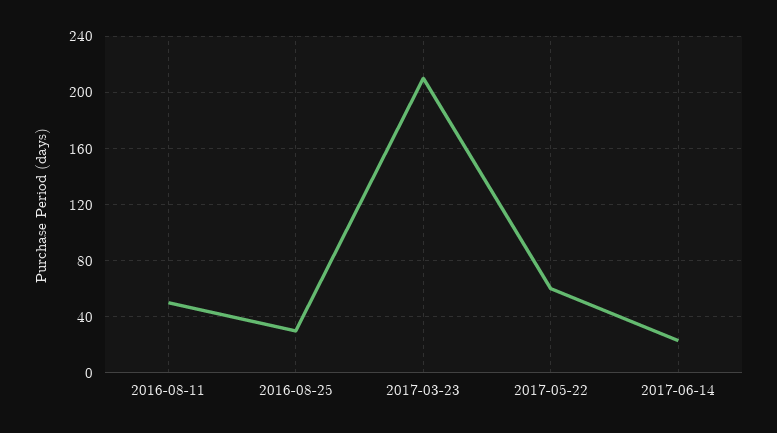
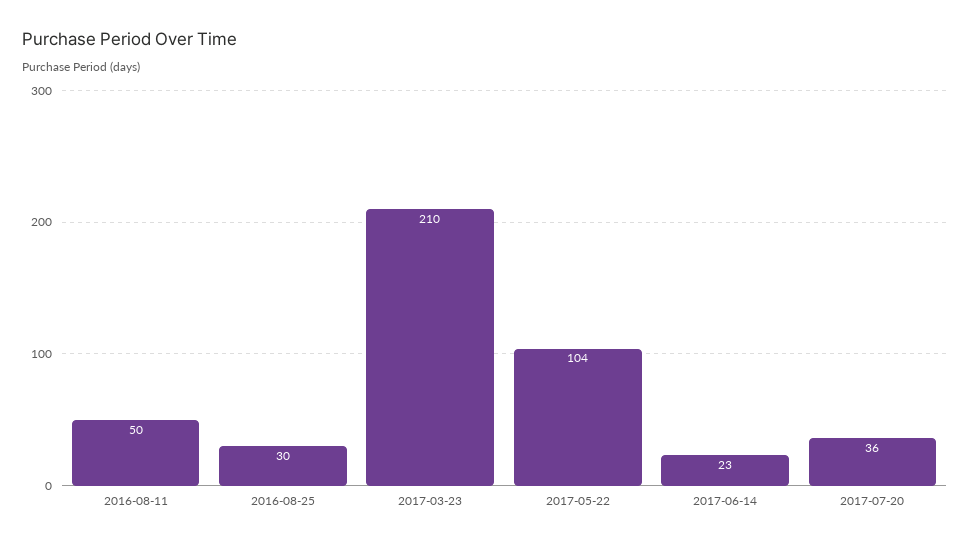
2017-05-22: 60 -> 104
2017-07-20: none -> 36

